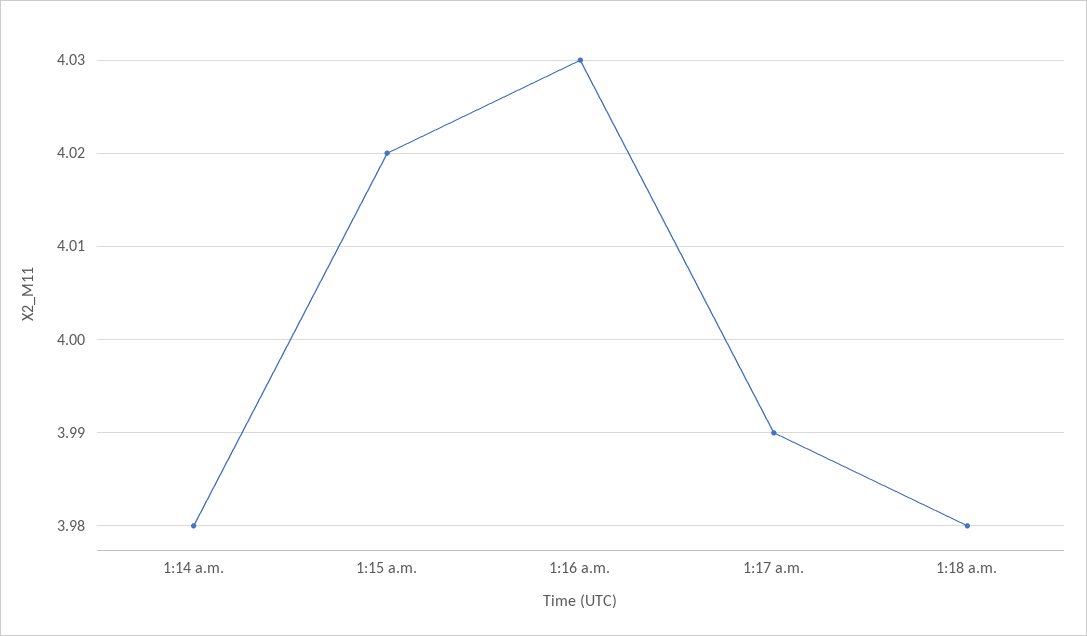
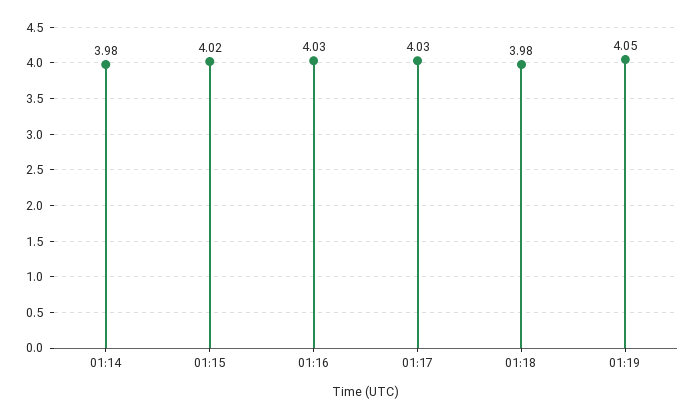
1:17 a.m.: 3.99 -> 4.03
01:19: none -> 4.05

